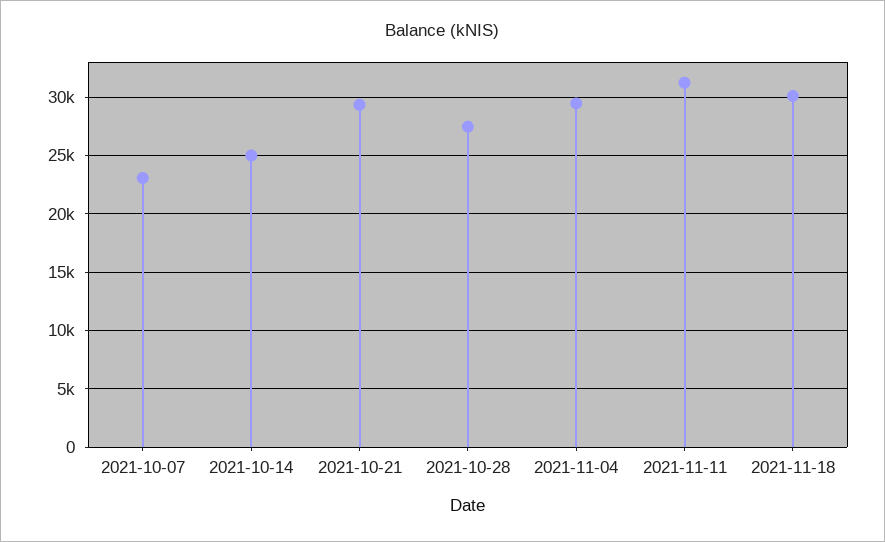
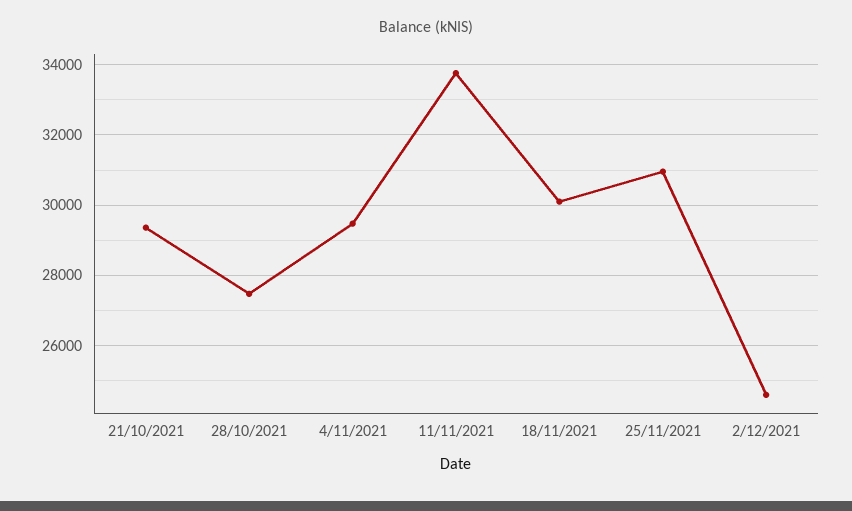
2021-10-07: 23000 -> none
2021-10-14: 25000 -> none
2021-11-11: 31000 -> 33800
25/11/2021: none -> 31000
2/12/2021: none -> 24600

